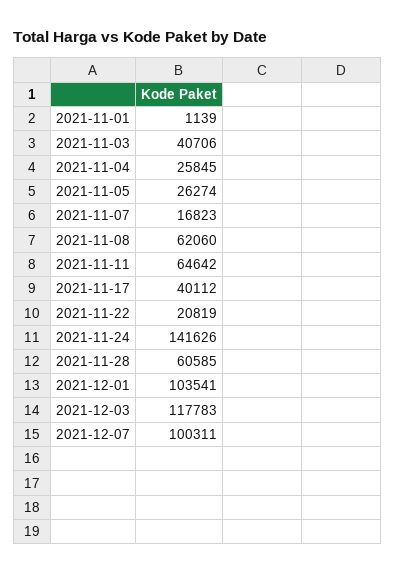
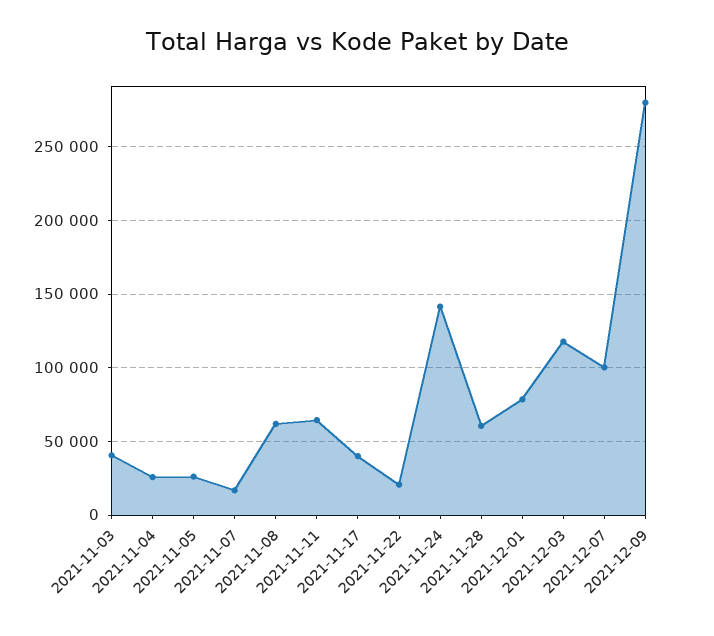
2021-11-01: 1139 -> none
2021-12-01: 103541 -> 80000
2021-12-09: none -> 280000

